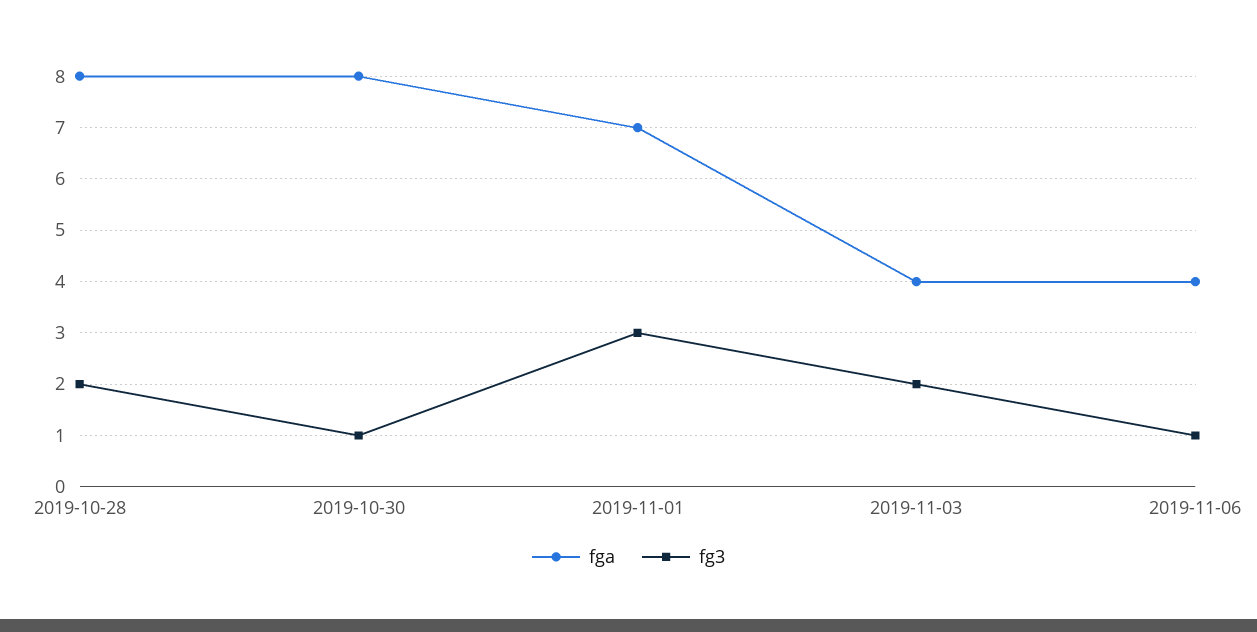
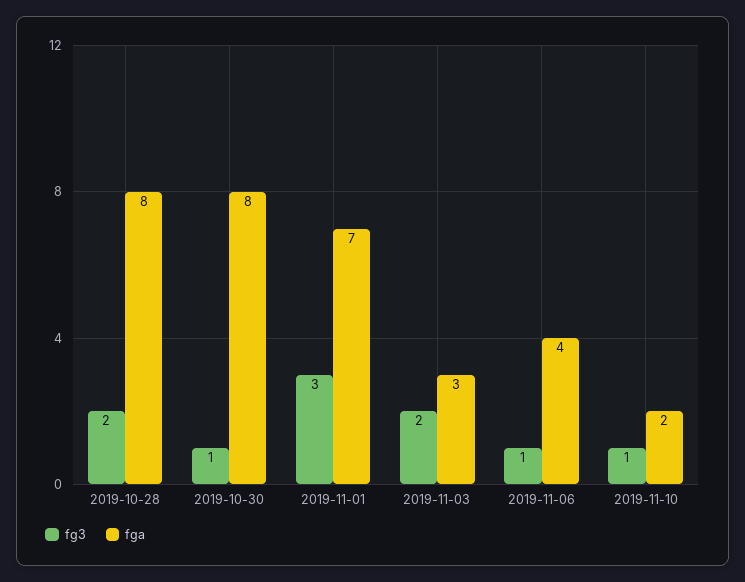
fga, 2019-11-03: 4 -> 3
fg3, 2019-11-10: none -> 1
fga, 2019-11-10: none -> 2

